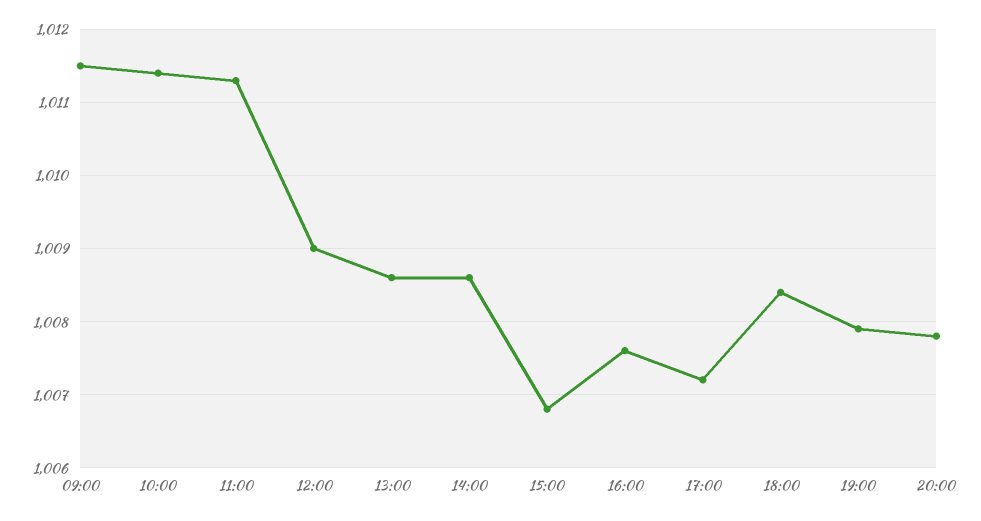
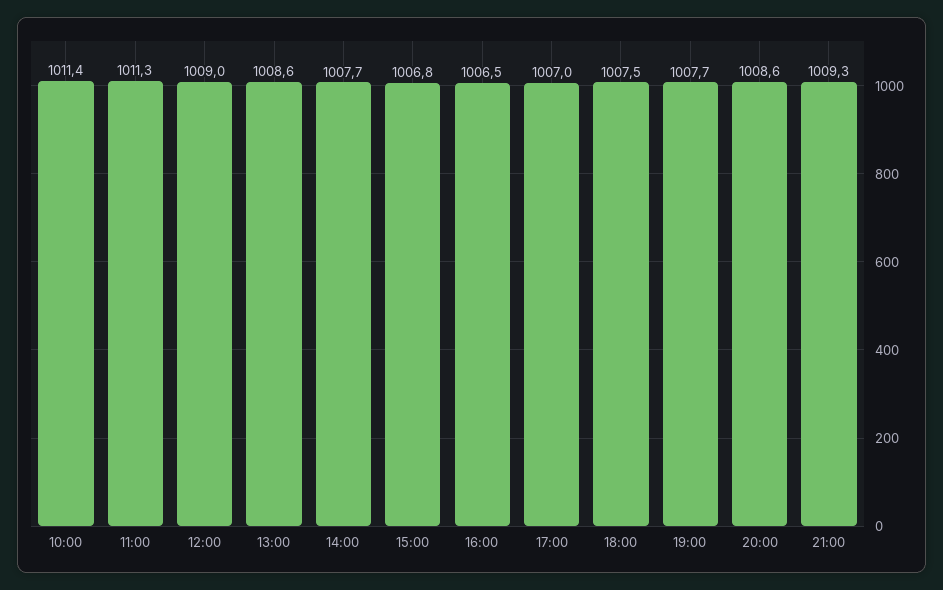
09:00: 1011.5 -> none
14:00: 1008.6 -> 1007.7
16:00: 1007.6 -> 1006.5
17:00: 1007.2 -> 1007
18:00: 1008.4 -> 1007.5
19:00: 1007.9 -> 1007.7
20:00: 1007.8 -> 1008.6
21:00: none -> 1009.3

